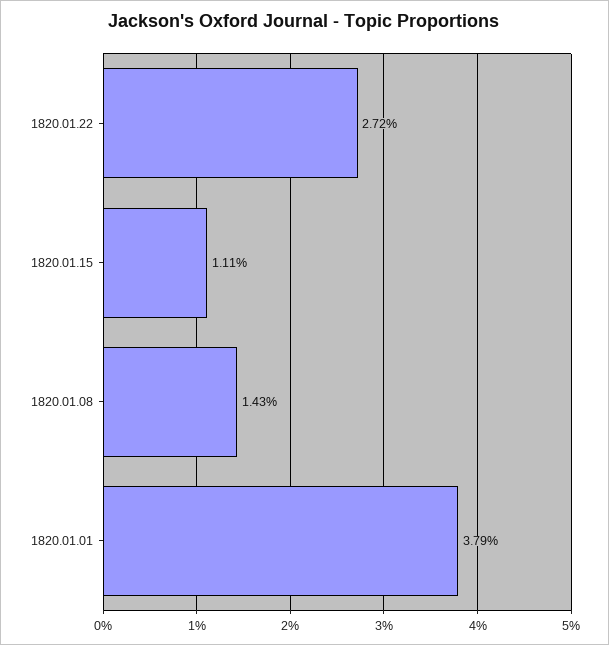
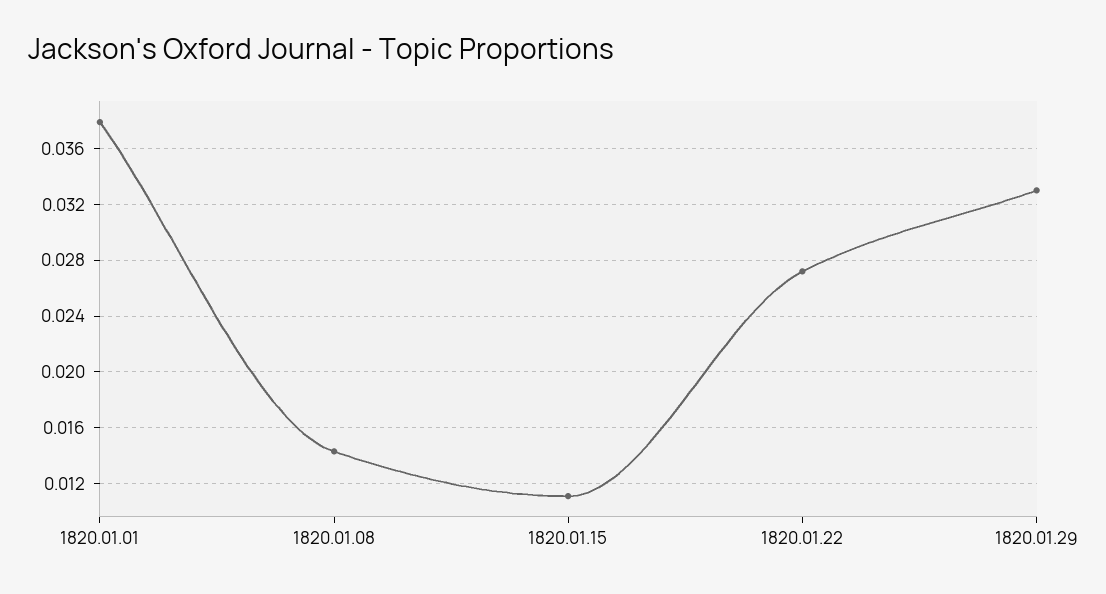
1820.01.29: none -> 0.033

